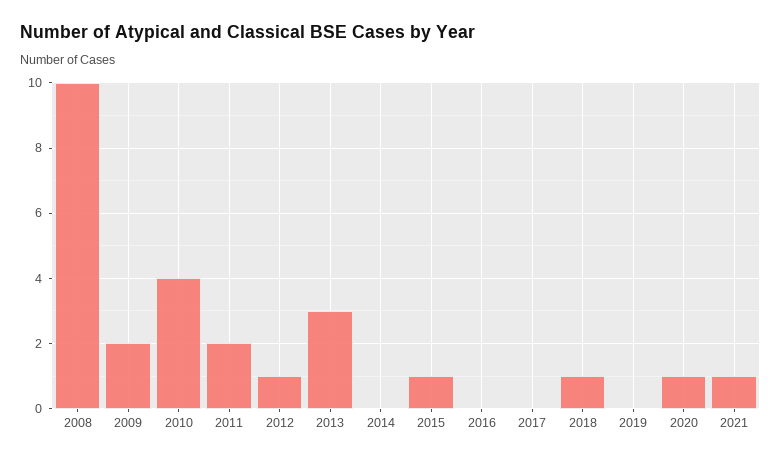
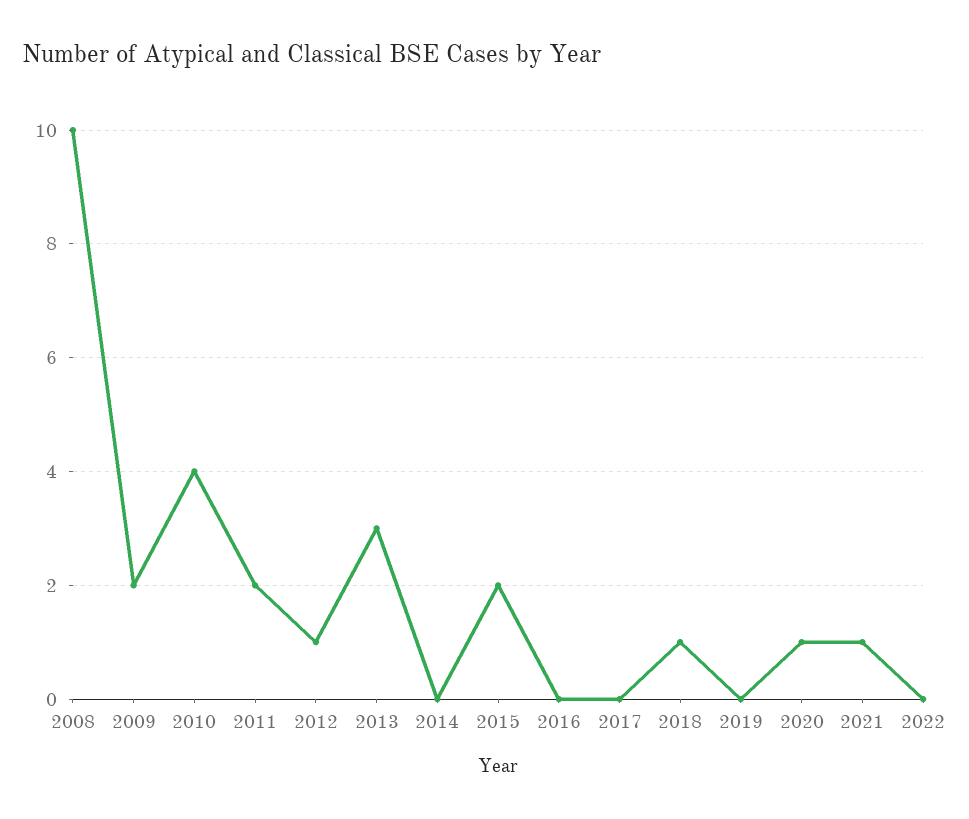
2015: 1 -> 2
2022: none -> 0

